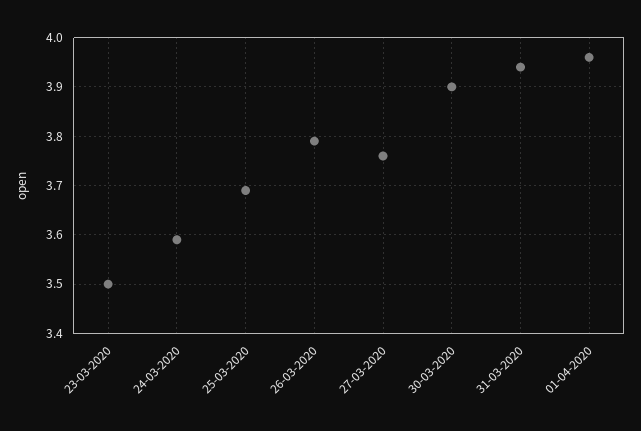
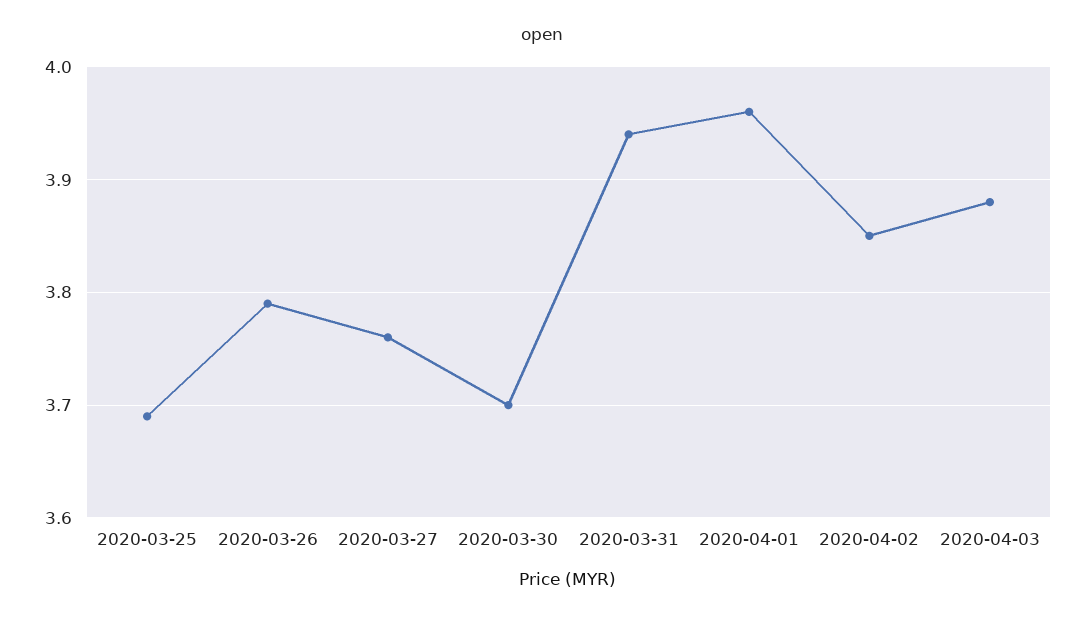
23-03-2020: 3.5 -> none
24-03-2020: 3.6 -> none
30-03-2020: 3.9 -> 3.7
2020-04-02: none -> 3.85
2020-04-03: none -> 3.88

